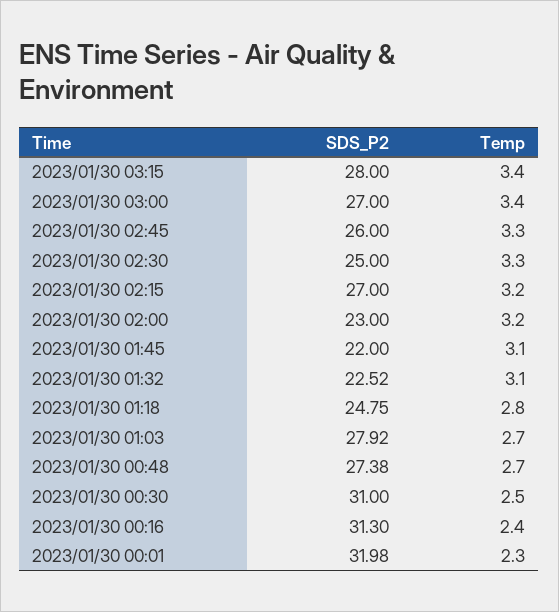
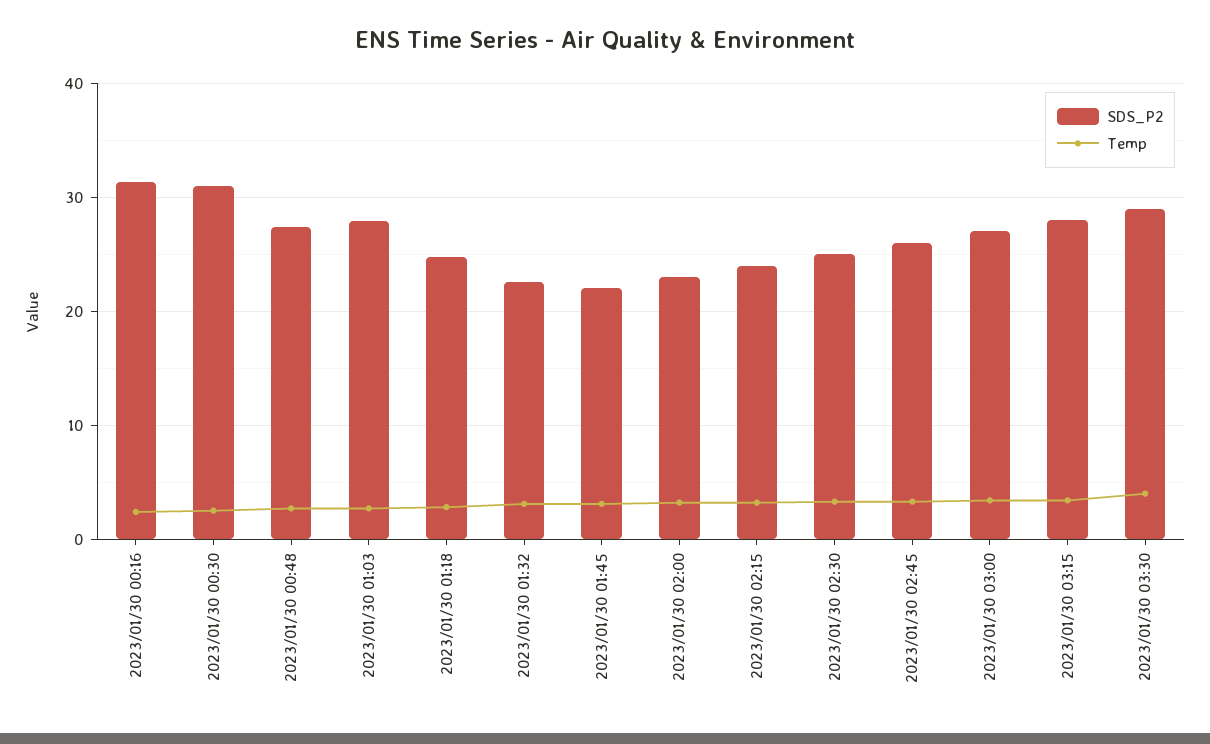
SDS_P2, 2023/01/30 02:15: 27 -> 24
SDS_P2, 2023/01/30 00:01: 31.98 -> none
Temp, 2023/01/30 00:01: 2.3 -> none
SDS_P2, 2023/01/30 03:30: none -> 29
Temp, 2023/01/30 03:30: none -> 4

